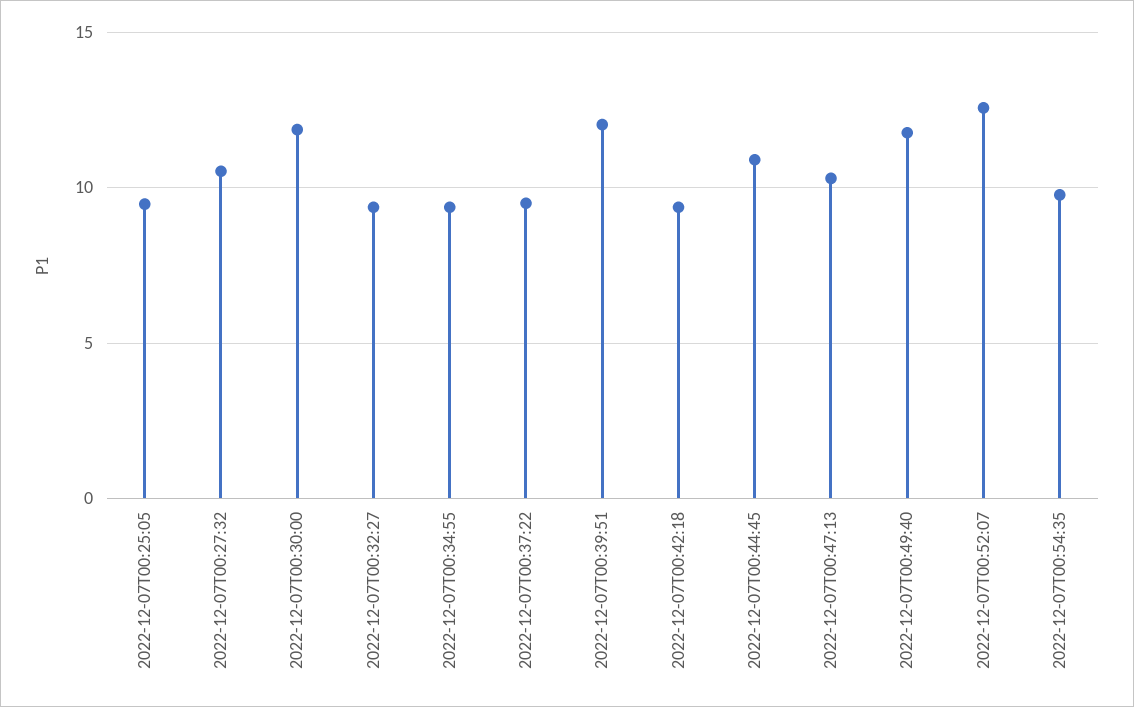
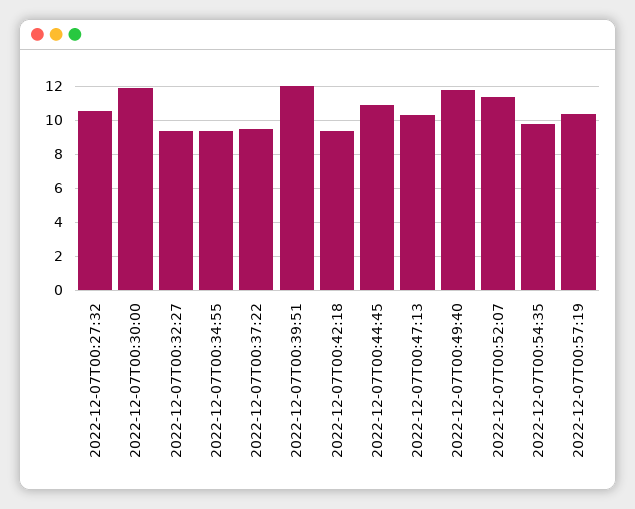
2022-12-07T00:25:05: 9.5 -> none
2022-12-07T00:52:07: 12.5 -> 11.5
2022-12-07T00:57:19: none -> 10.5

